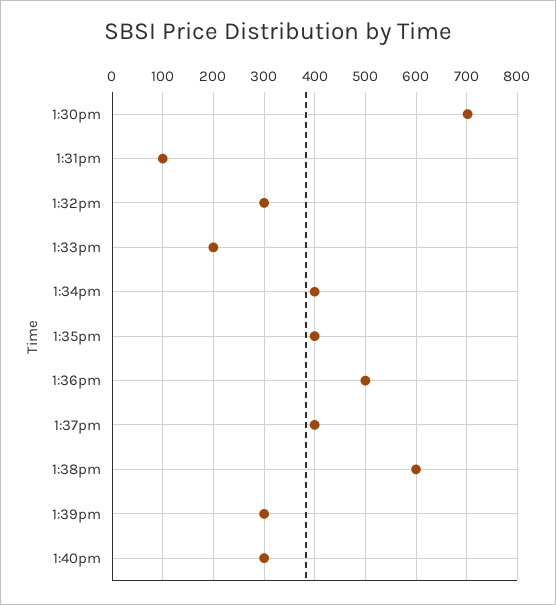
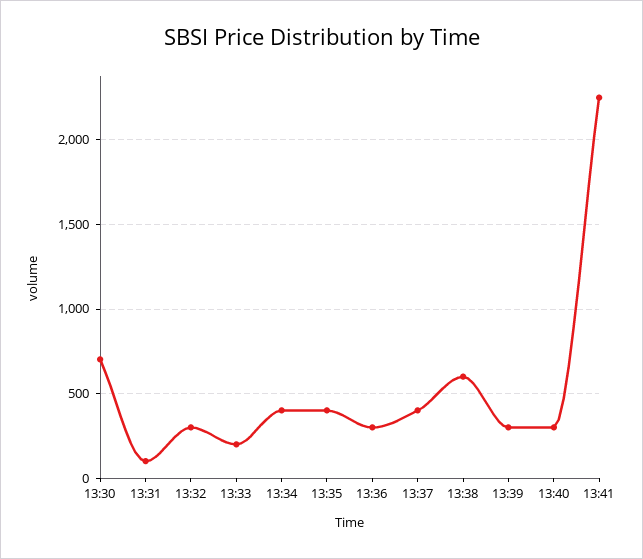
1:36pm: 500 -> 300
13:41: none -> 2250

